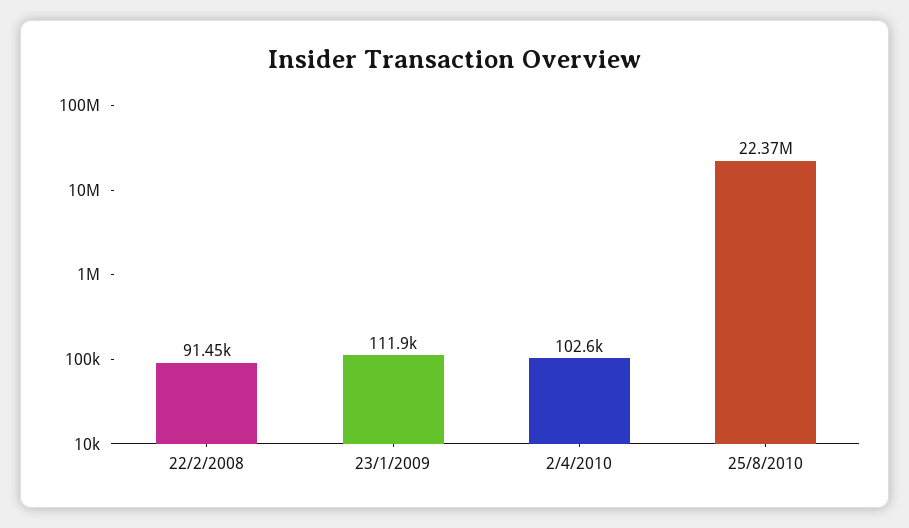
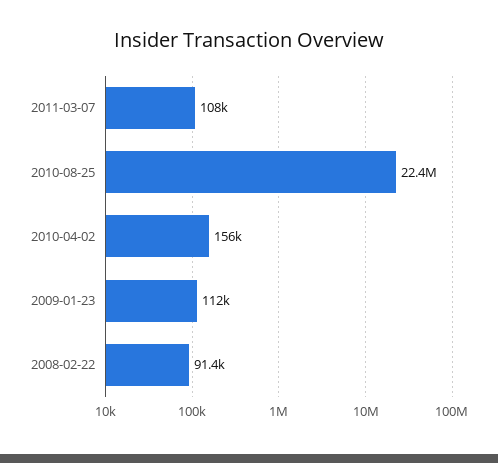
2/4/2010: 102600 -> 156000
2011-03-07: none -> 108000

